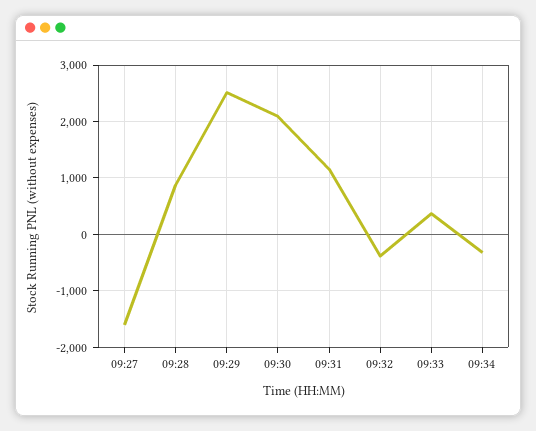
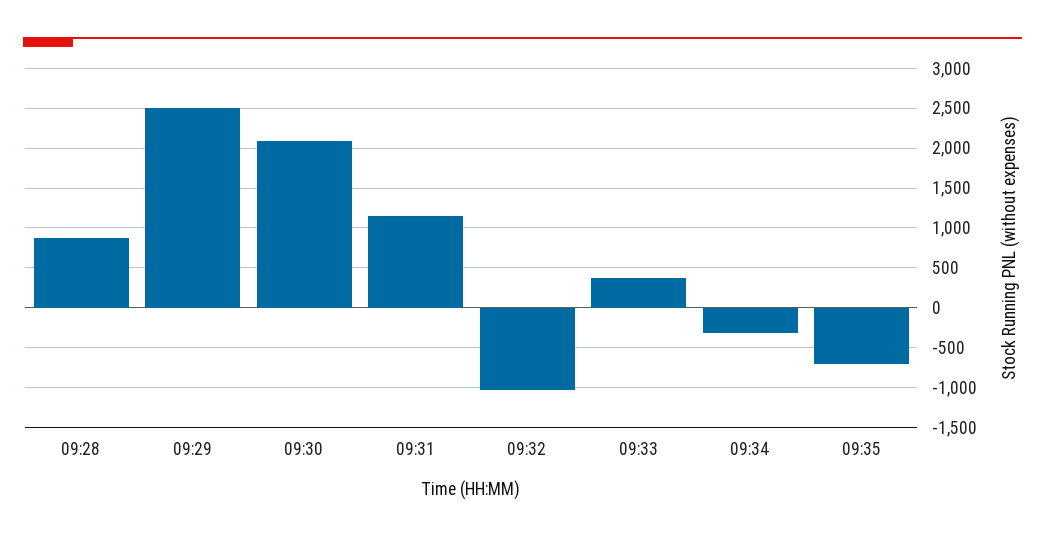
09:27: -1600 -> none
09:32: -400 -> -1000
09:35: none -> -700

